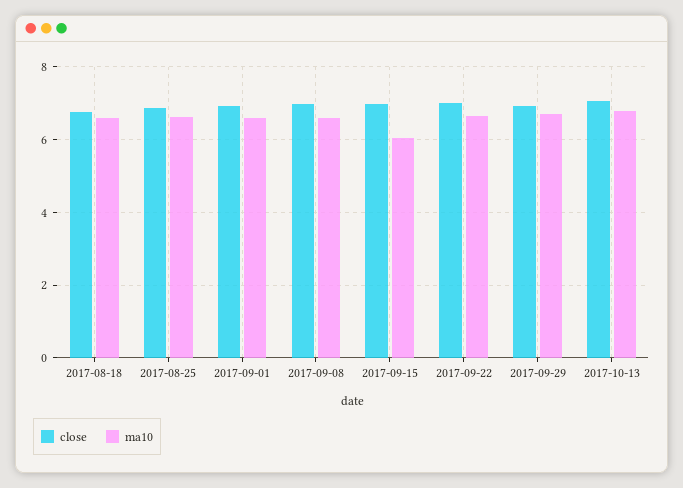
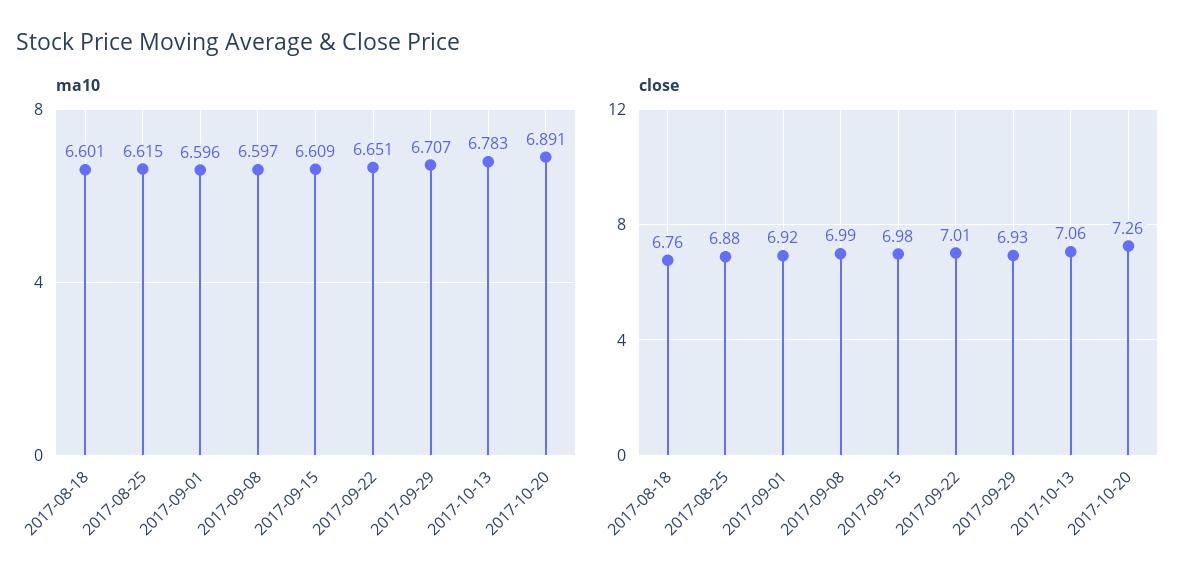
ma10, 2017-09-15: 6 -> 6.609
ma10, 2017-10-20: none -> 6.891
close, 2017-10-20: none -> 7.26

